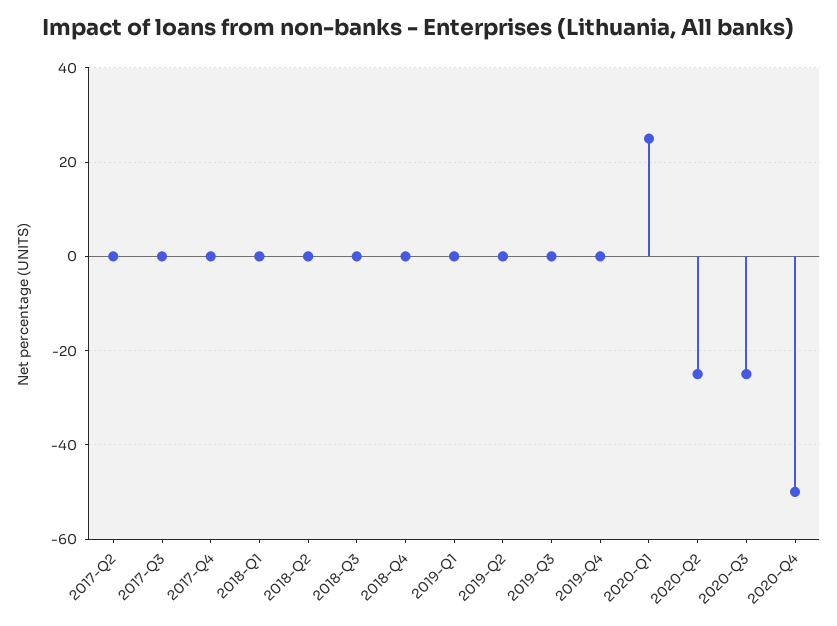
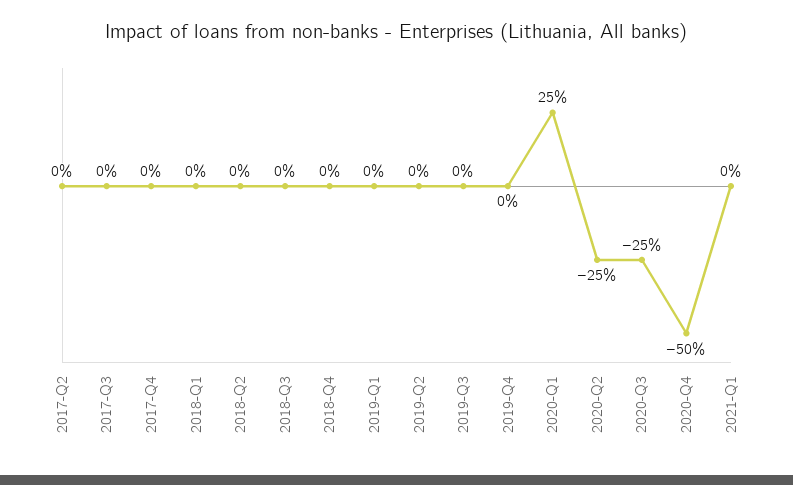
2021-Q1: none -> 0

